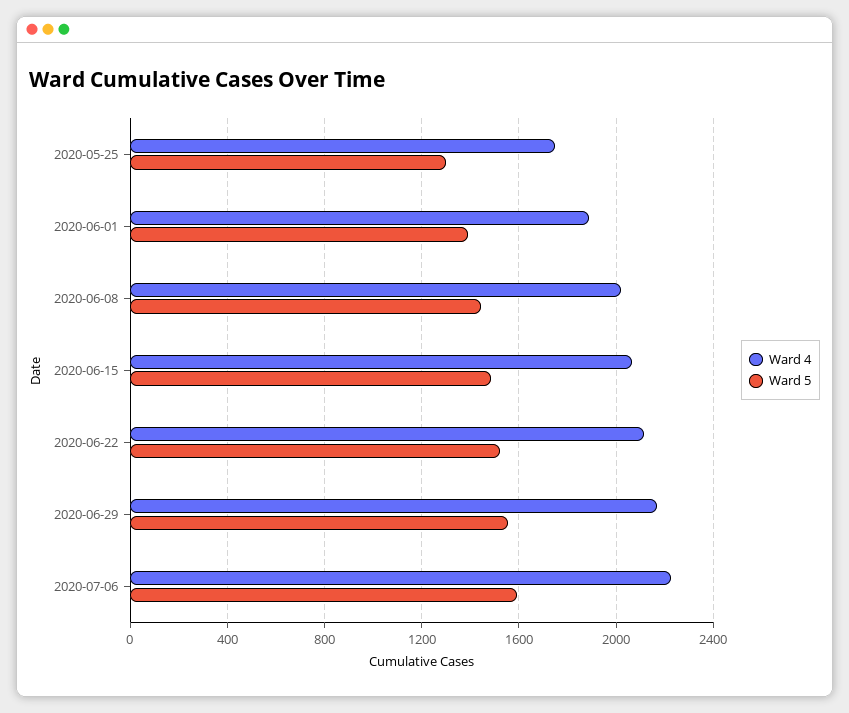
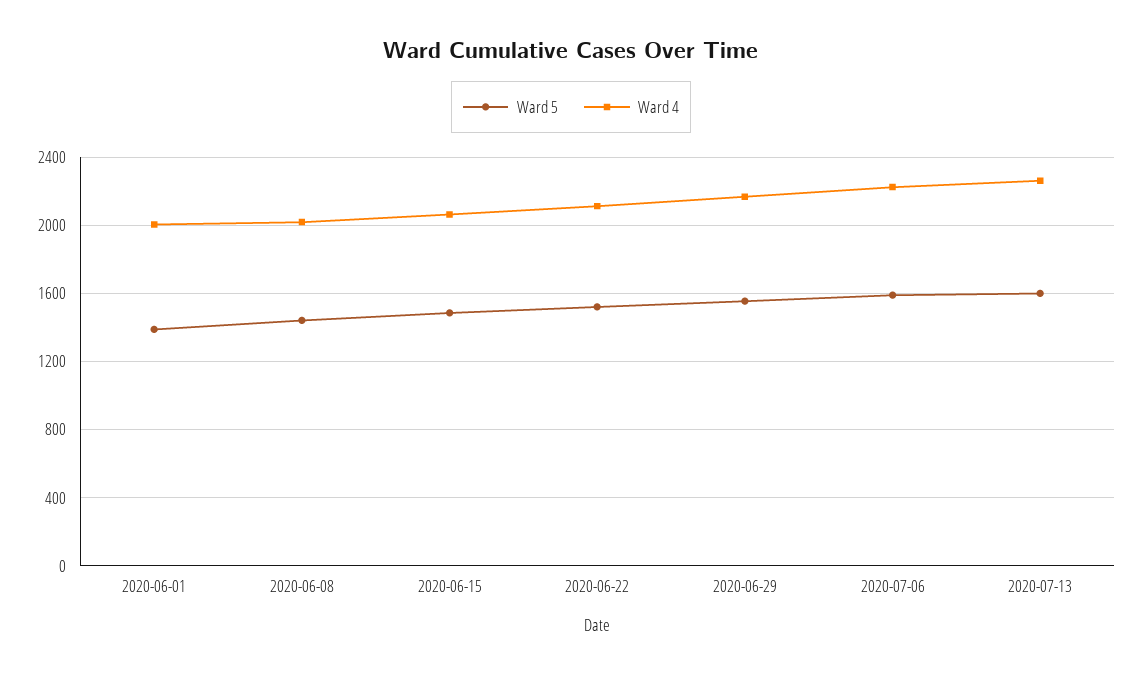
Ward 4, 2020-05-25: 1750 -> none
Ward 5, 2020-05-25: 1300 -> none
Ward 4, 2020-06-01: 1900 -> 2000
Ward 5, 2020-07-13: none -> 1600
Ward 4, 2020-07-13: none -> 2250

